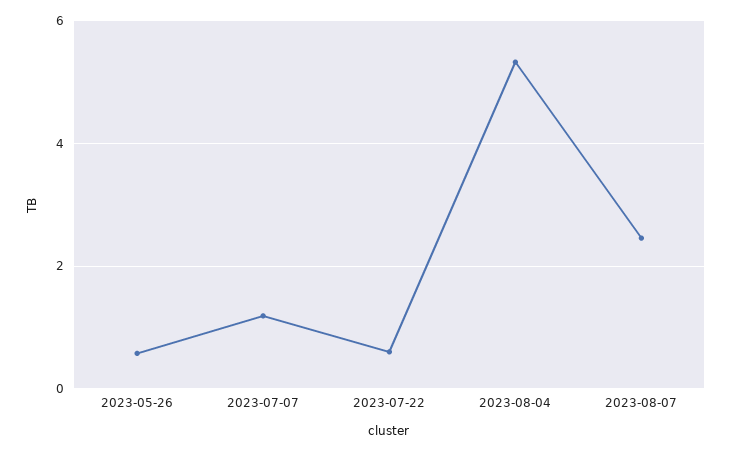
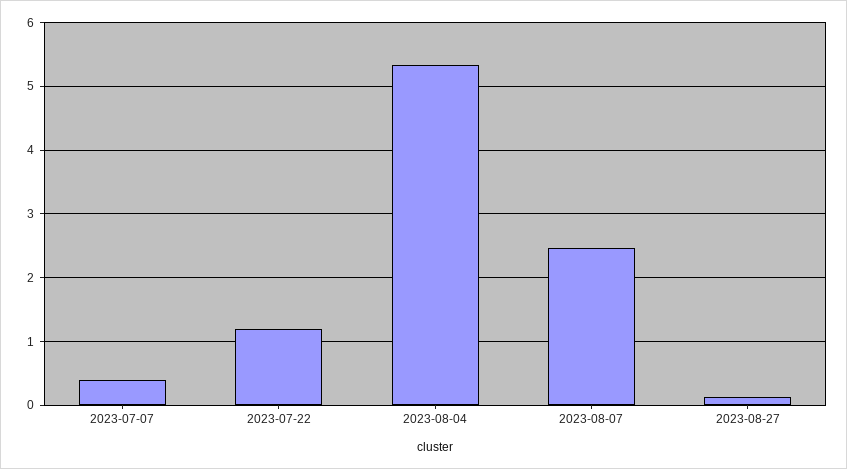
2023-05-26: 0.6 -> none
2023-07-07: 1.2 -> 0.4
2023-07-22: 0.6 -> 1.2
2023-08-27: none -> 0.1

